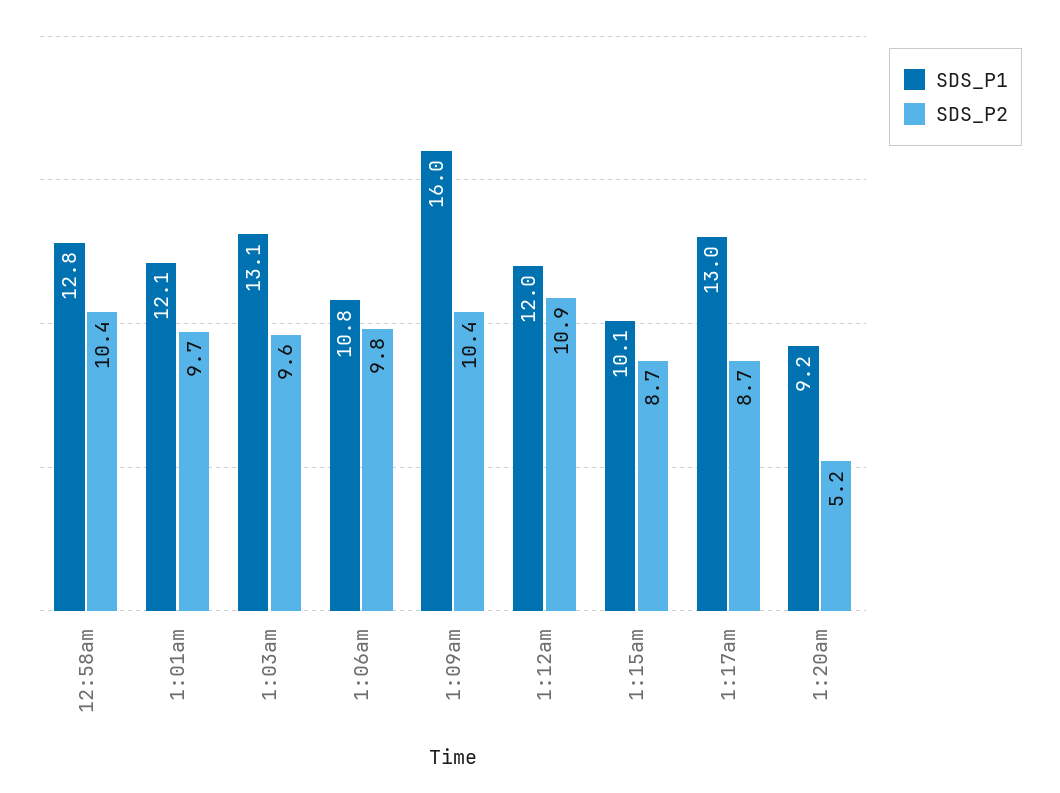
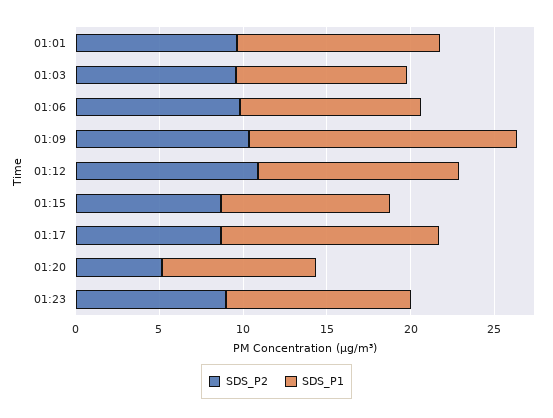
SDS_P1, 12:58am: 12.8 -> none
SDS_P2, 12:58am: 10.4 -> none
SDS_P1, 1:03am: 13.1 -> 10
SDS_P2, 01:23: none -> 9
SDS_P1, 01:23: none -> 11

